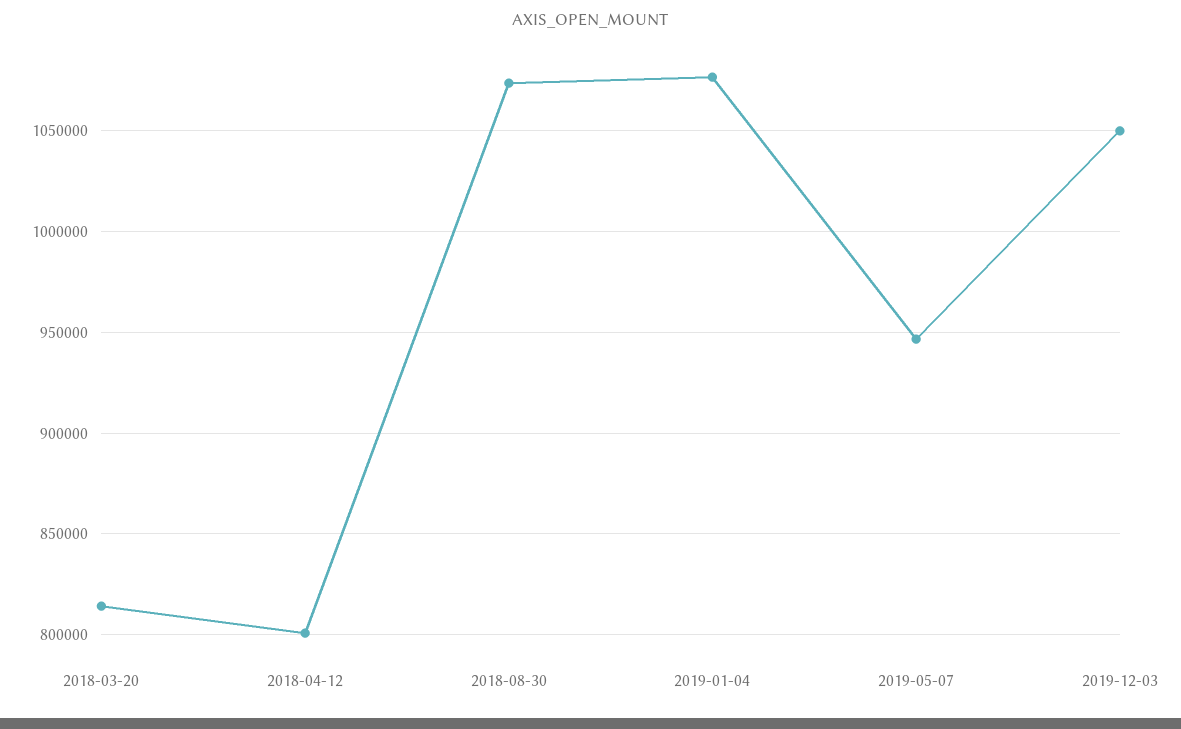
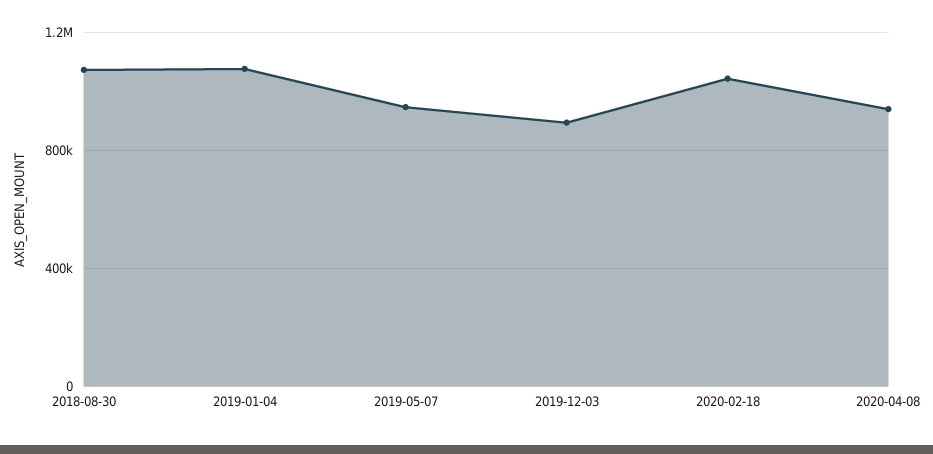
2018-03-20: 815000 -> none
2018-04-12: 800000 -> none
2019-12-03: 1050000 -> 900000
2020-02-18: none -> 1050000
2020-04-08: none -> 950000

